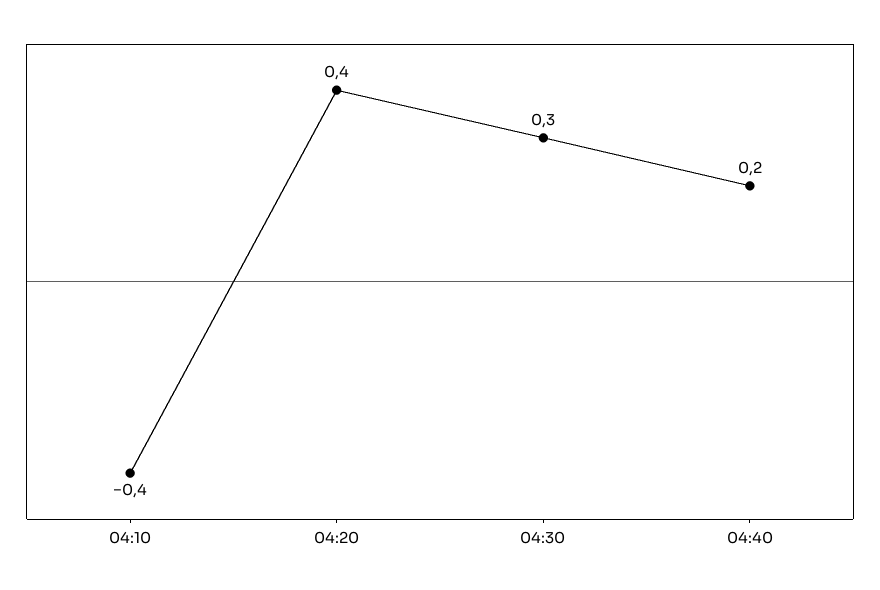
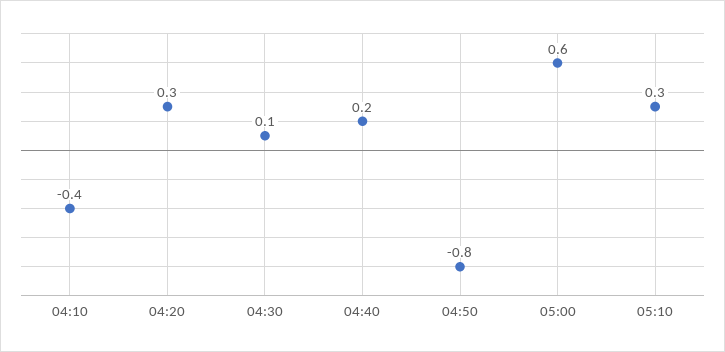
04:20: 0.4 -> 0.3
04:30: 0.3 -> 0.1
04:50: none -> -0.8
05:00: none -> 0.6
05:10: none -> 0.3

